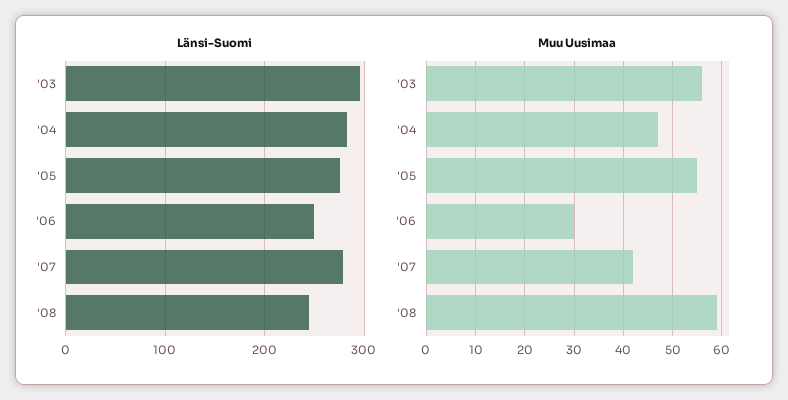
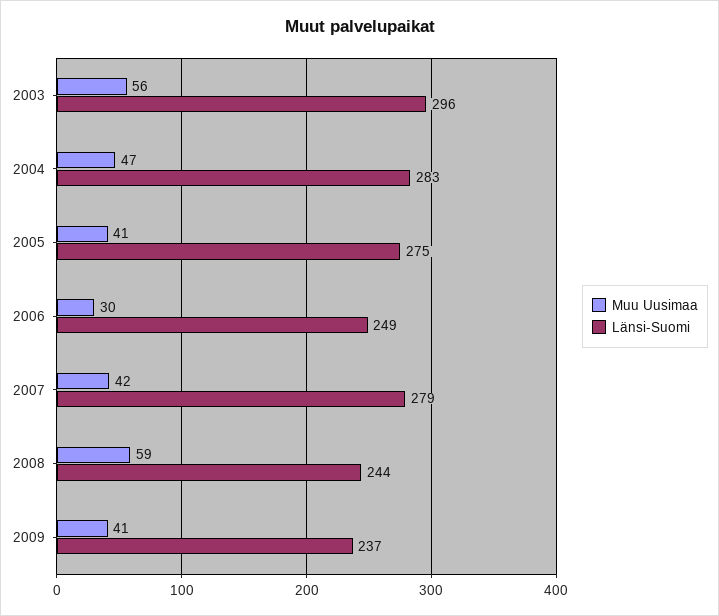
Muu Uusimaa, '05: 55 -> 41
Muu Uusimaa, 2009: none -> 41
Länsi-Suomi, 2009: none -> 237

